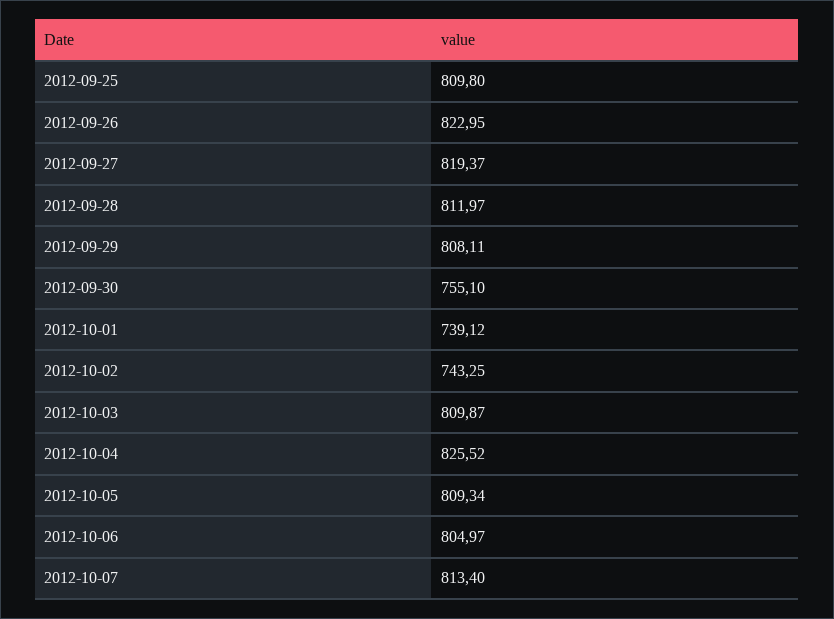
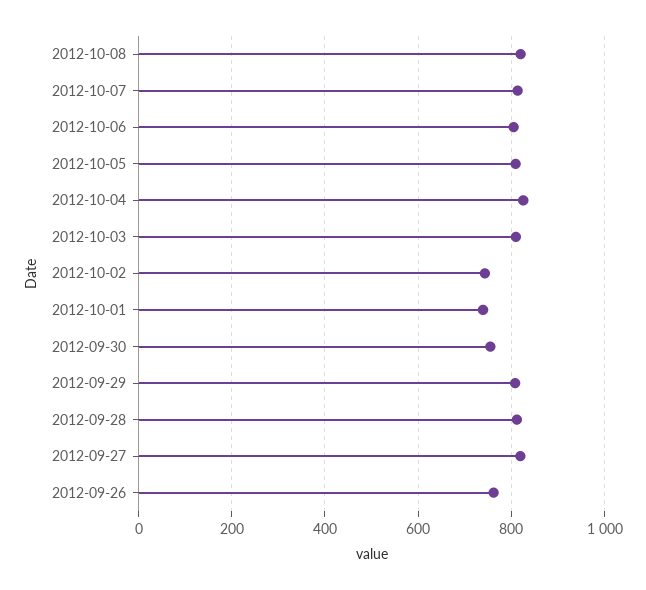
2012-09-25: 809.8 -> none
2012-09-26: 822.95 -> 760
2012-10-08: none -> 820

